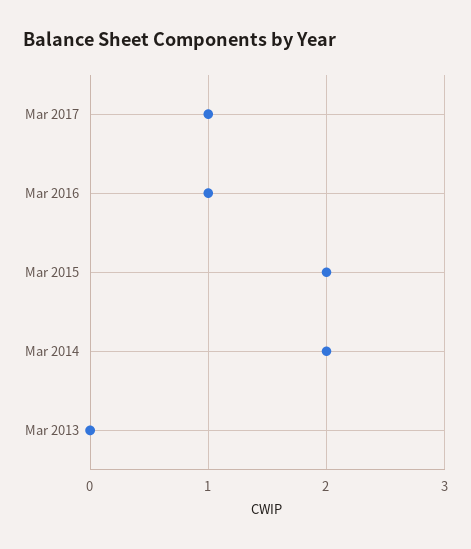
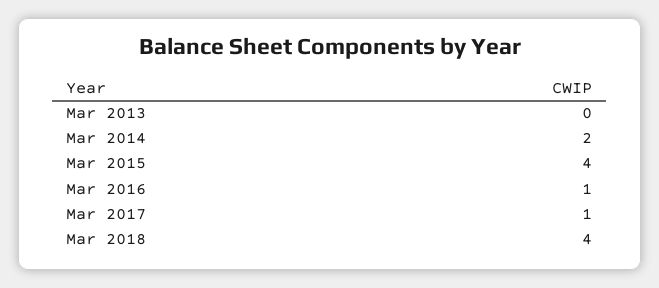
Mar 2015: 2 -> 4
Mar 2018: none -> 4

